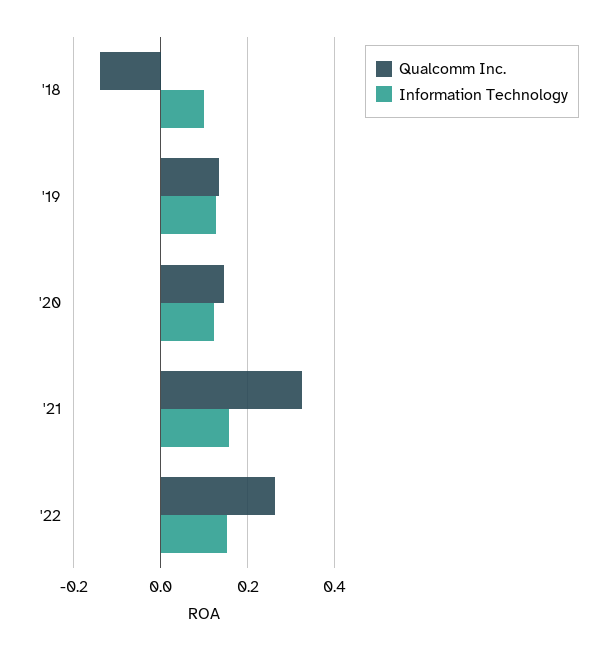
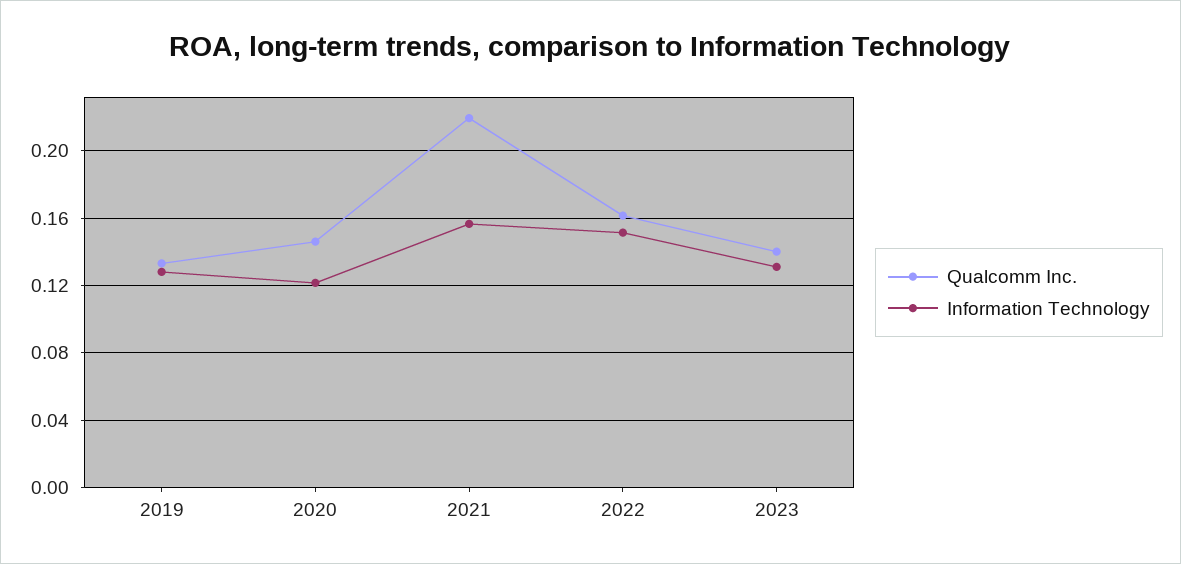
Qualcomm Inc., '18: -0.14 -> none
Information Technology, '18: 0.1 -> none
Qualcomm Inc., '21: 0.32 -> 0.22
Qualcomm Inc., '22: 0.26 -> 0.16
Qualcomm Inc., 2023: none -> 0.14
Information Technology, 2023: none -> 0.13

